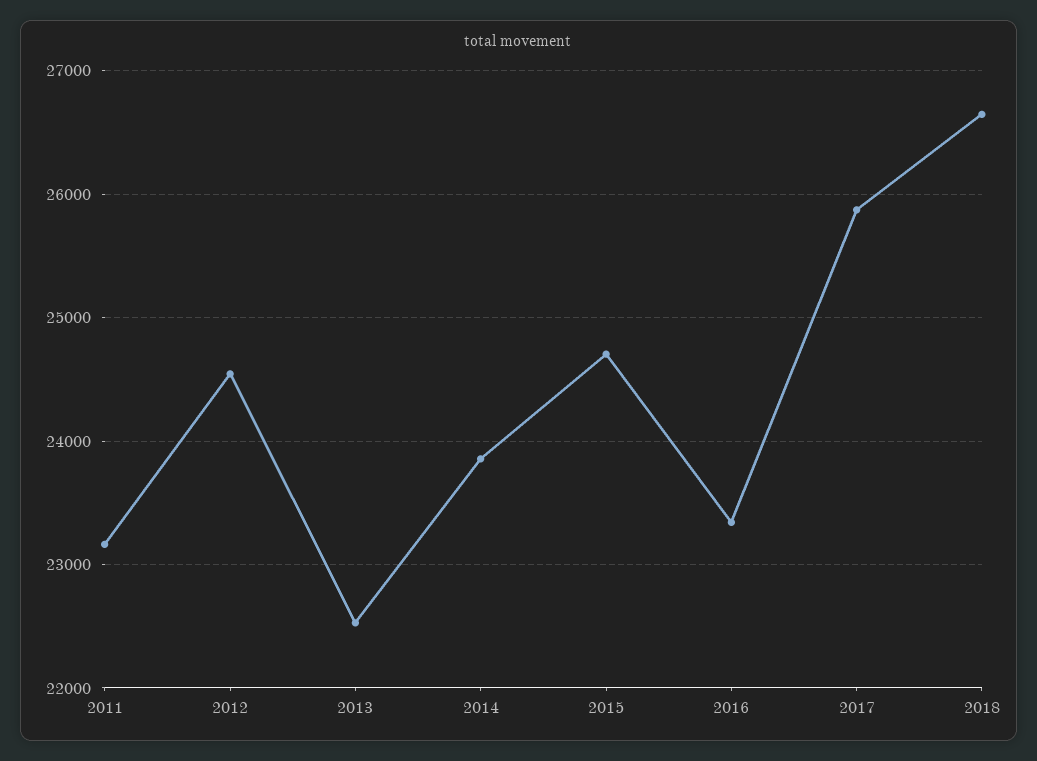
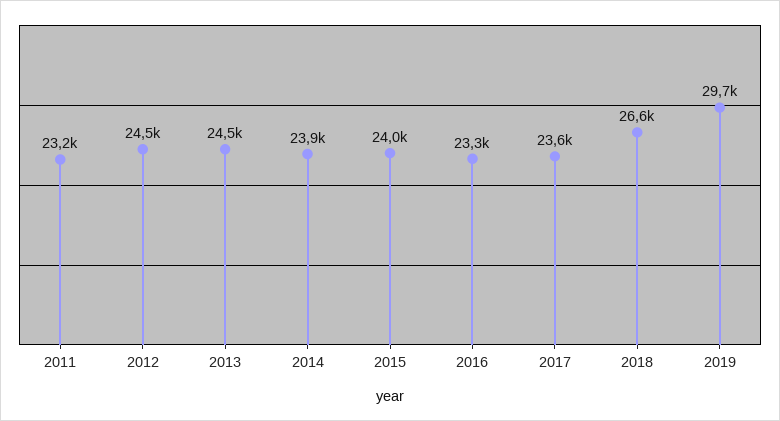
2013: 22500 -> 24500
2015: 24700 -> 24000
2017: 25900 -> 23600
2019: none -> 29700

